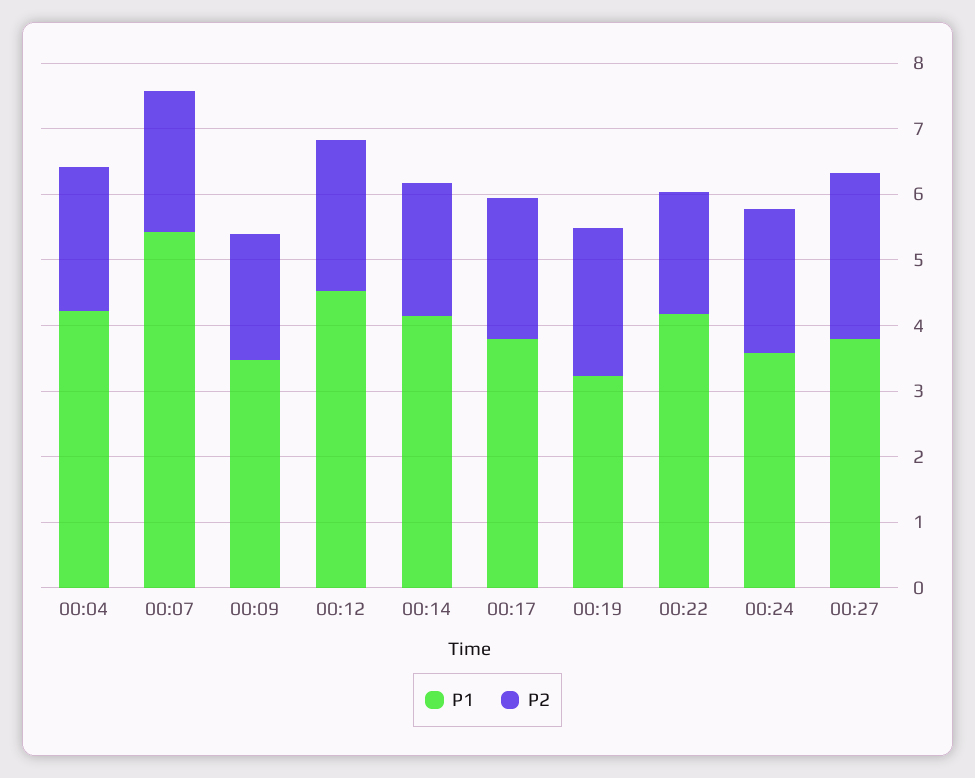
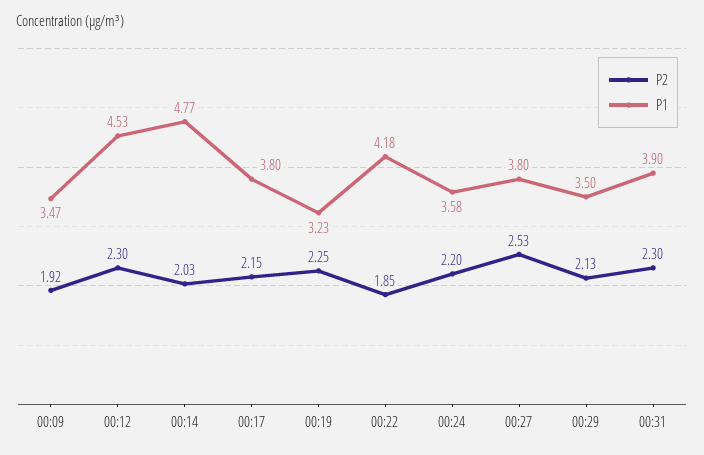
P1, 00:04: 4.2 -> none
P2, 00:04: 2.2 -> none
P1, 00:07: 5.4 -> none
P2, 00:07: 2.2 -> none
P1, 00:14: 4.2 -> 4.77
P2, 00:29: none -> 2.13
P1, 00:29: none -> 3.5
P2, 00:31: none -> 2.3
P1, 00:31: none -> 3.9

